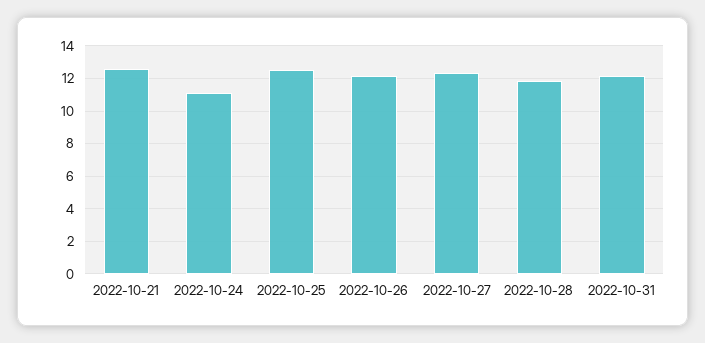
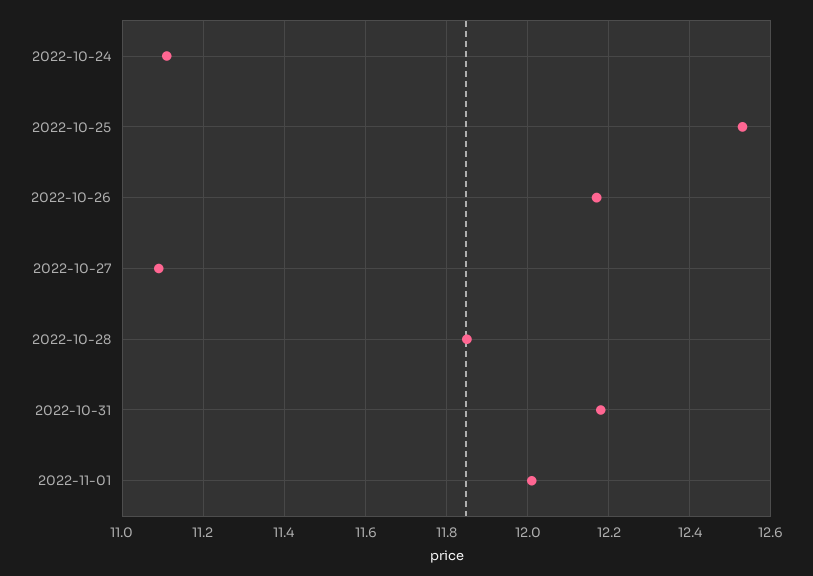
2022-10-21: 12.5 -> none
2022-10-27: 12.5 -> 11.1
2022-11-01: none -> 12

